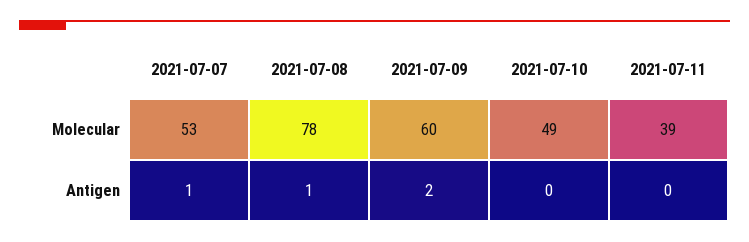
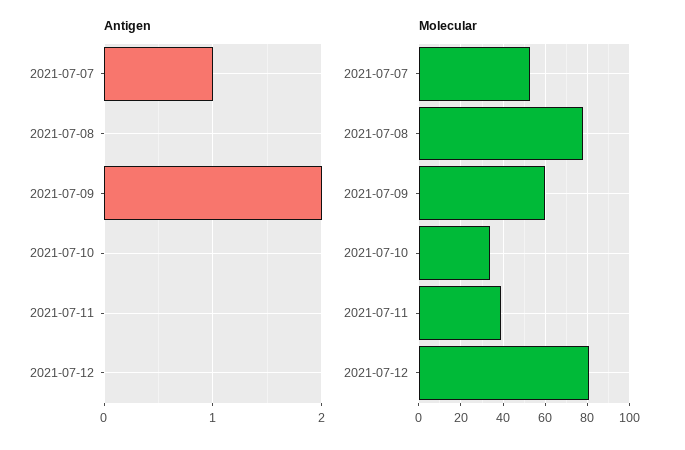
Molecular, 2021-07-10: 49 -> 35
Antigen, 2021-07-08: 1 -> 0
Antigen, 2021-07-12: none -> 0
Molecular, 2021-07-12: none -> 80

